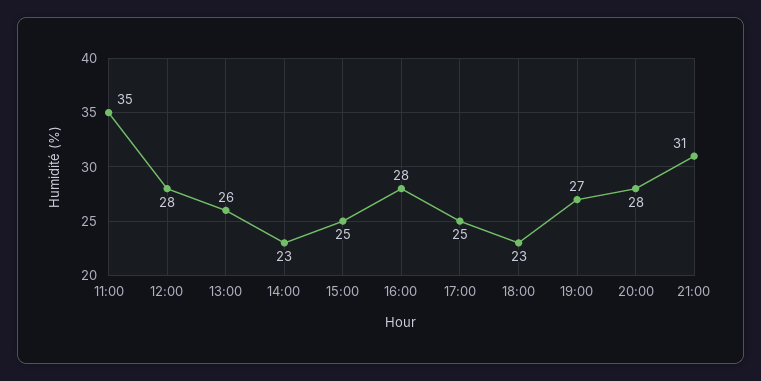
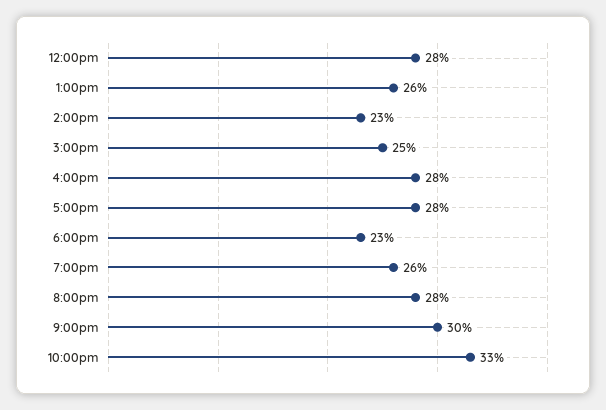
11:00: 35 -> none
17:00: 25 -> 28
19:00: 27 -> 26
21:00: 31 -> 30
10:00pm: none -> 33

